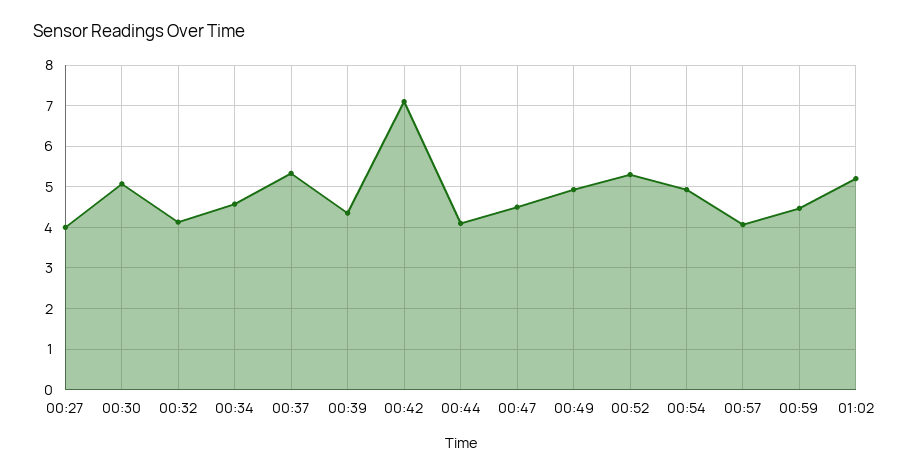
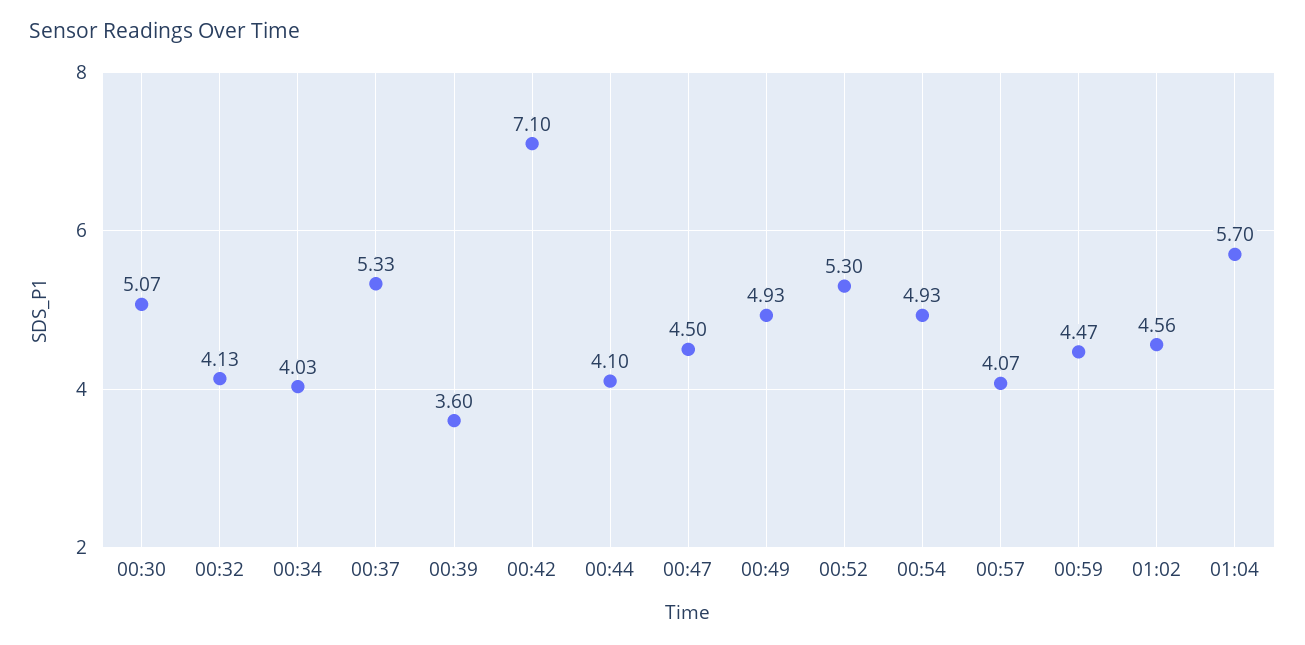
00:27: 4 -> none
00:34: 4.6 -> 4.03
00:39: 4.4 -> 3.6
01:02: 5.2 -> 4.56
01:04: none -> 5.7

